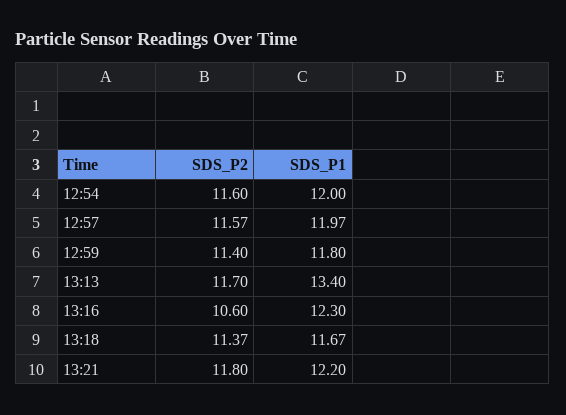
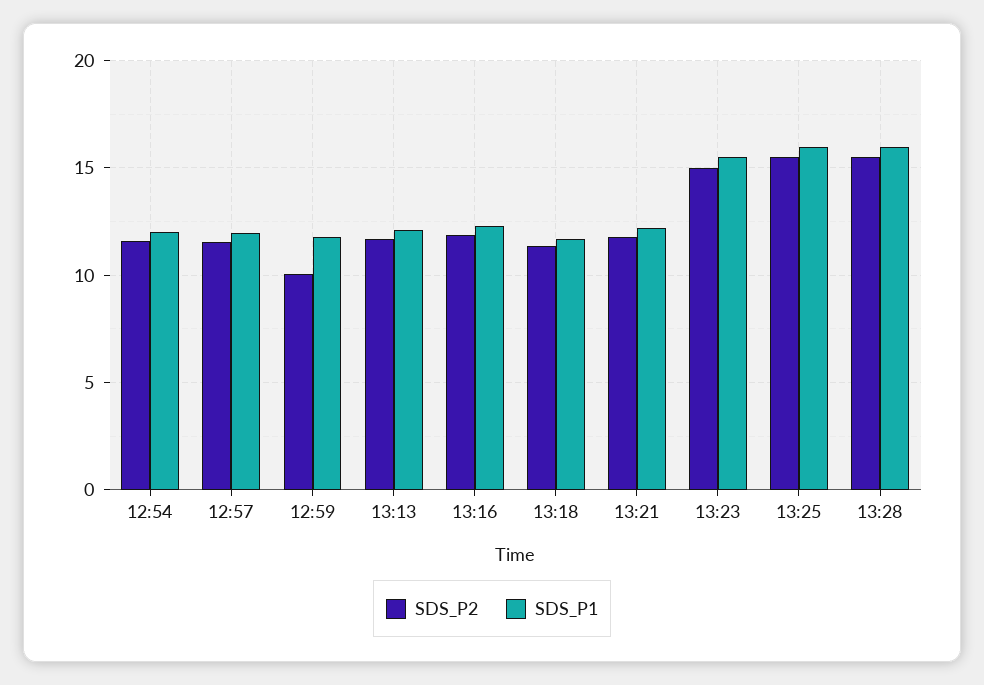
SDS_P2, 12:59: 11.4 -> 10
SDS_P1, 13:13: 13.4 -> 12
SDS_P2, 13:16: 10.6 -> 12
SDS_P2, 13:23: none -> 15
SDS_P1, 13:23: none -> 15.5
SDS_P2, 13:25: none -> 15.5
SDS_P1, 13:25: none -> 16
SDS_P2, 13:28: none -> 15.5
SDS_P1, 13:28: none -> 16

